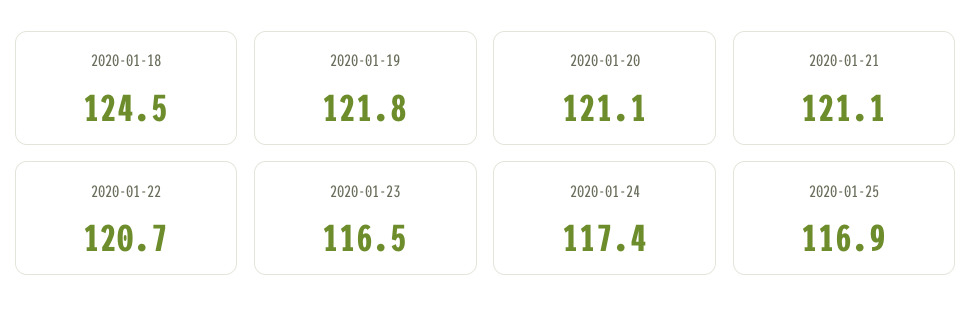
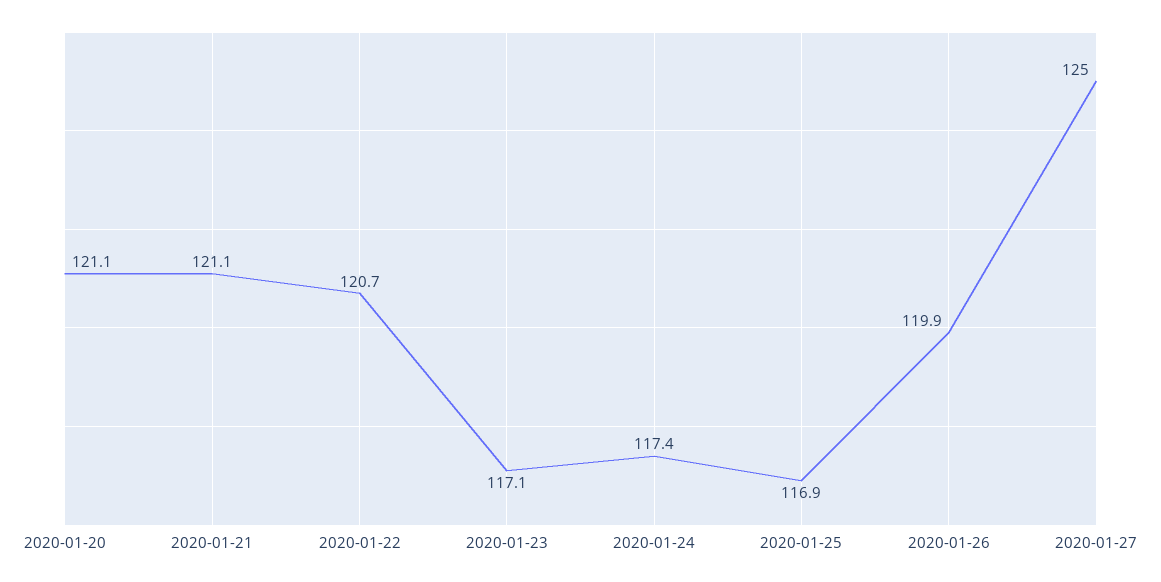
2020-01-18: 124.5 -> none
2020-01-19: 121.8 -> none
2020-01-23: 116.5 -> 117.1
2020-01-26: none -> 119.9
2020-01-27: none -> 125

